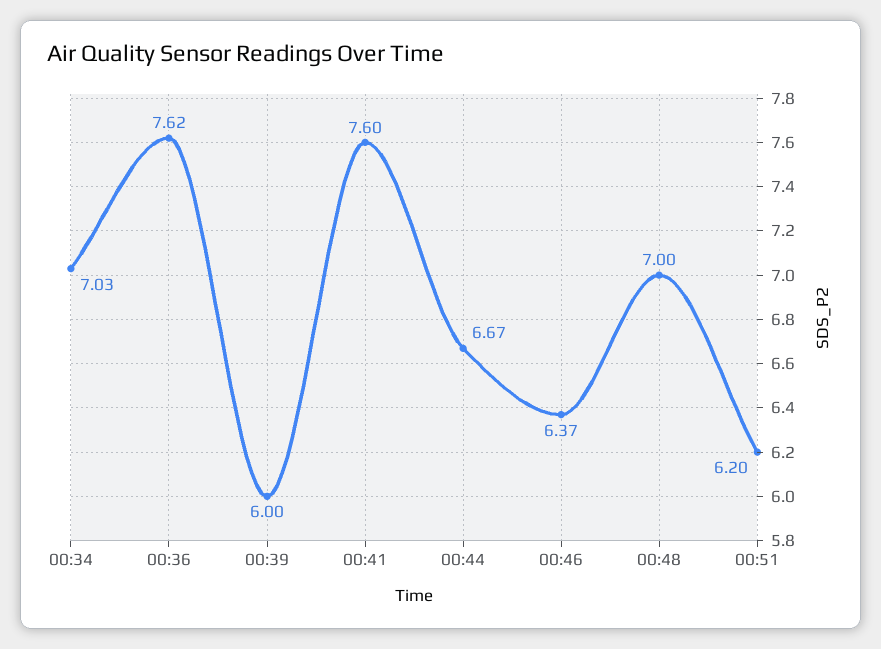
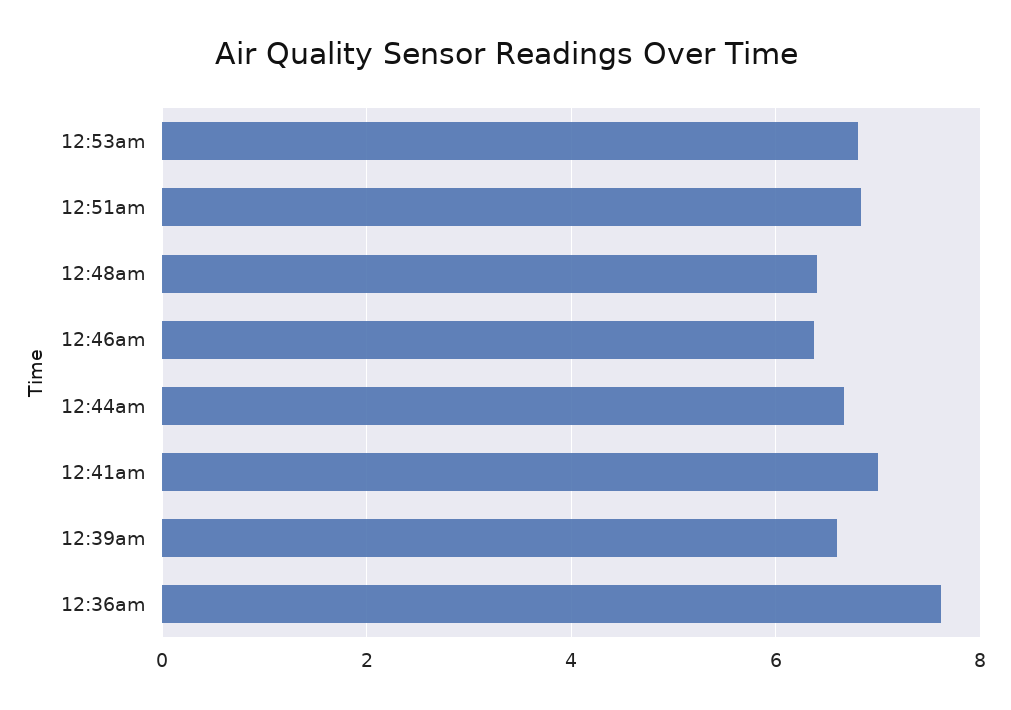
00:34: 7.03 -> none
00:39: 6 -> 6.6
00:41: 7.6 -> 7
00:48: 7 -> 6.4
00:51: 6.2 -> 6.8
12:53am: none -> 6.8

